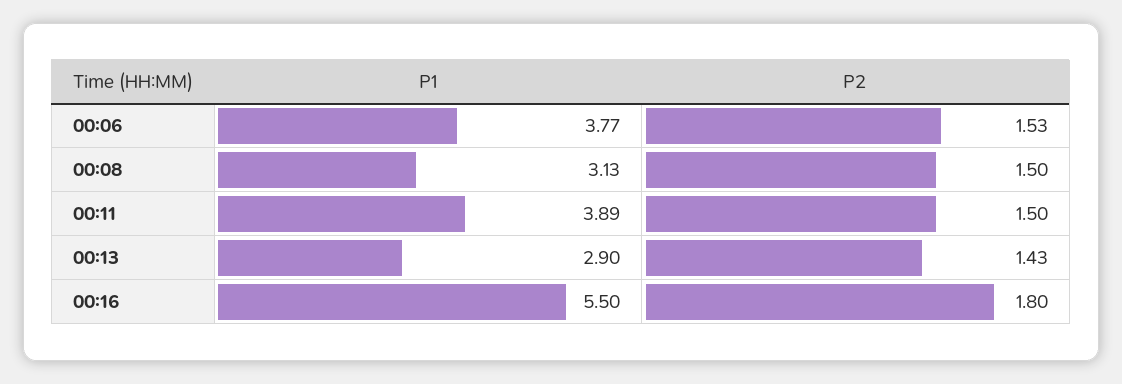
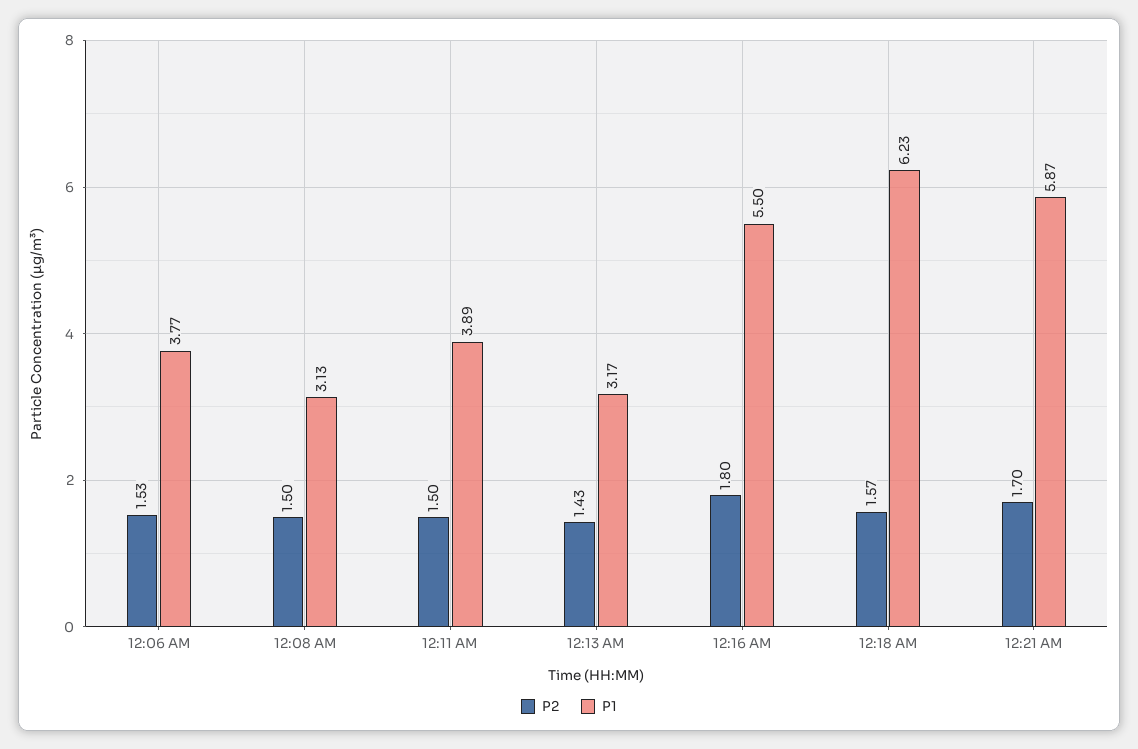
P1, 00:13: 2.9 -> 3.17
P2, 12:18 AM: none -> 1.57
P1, 12:18 AM: none -> 6.23
P2, 12:21 AM: none -> 1.7
P1, 12:21 AM: none -> 5.87

